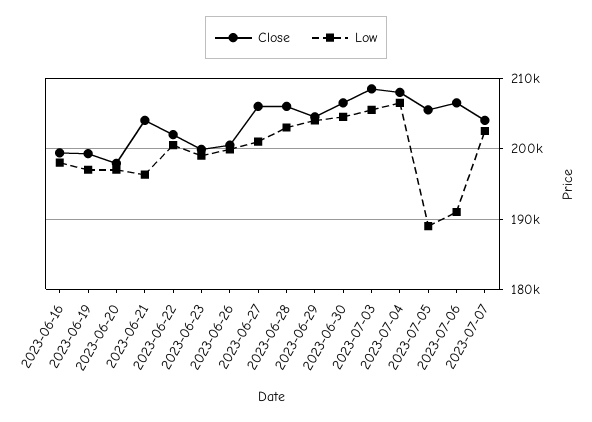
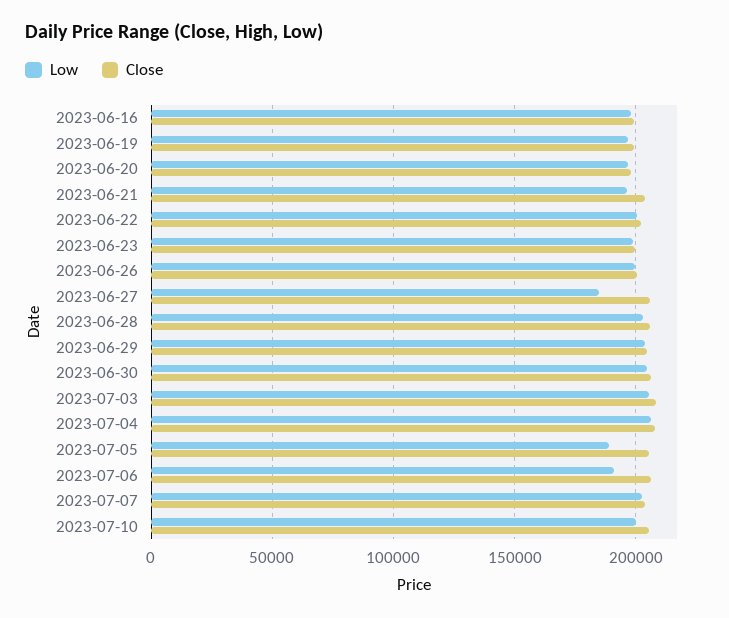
Low, 2023-06-27: 201000 -> 185000
Low, 2023-07-10: none -> 200000
Close, 2023-07-10: none -> 205000

